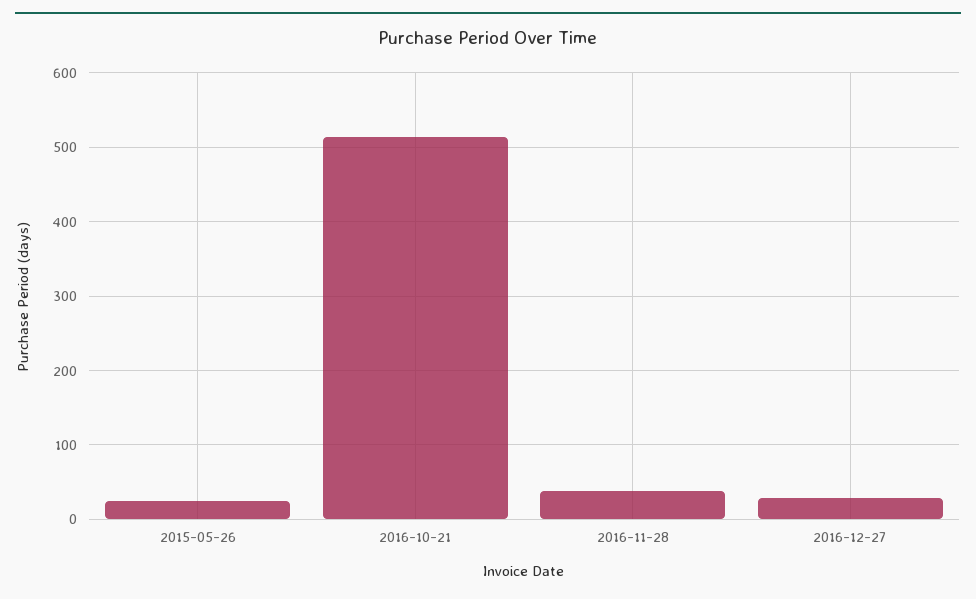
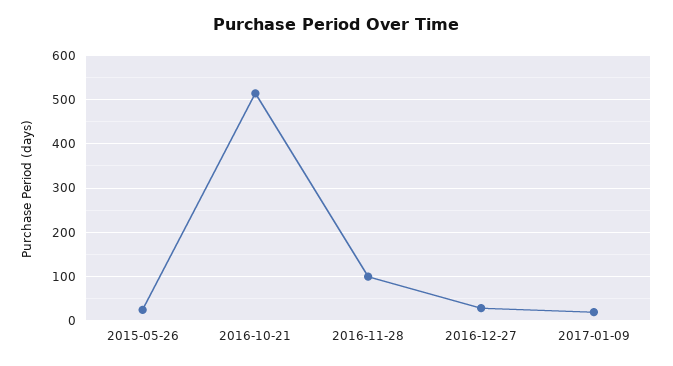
2016-11-28: 40 -> 100
2017-01-09: none -> 20

